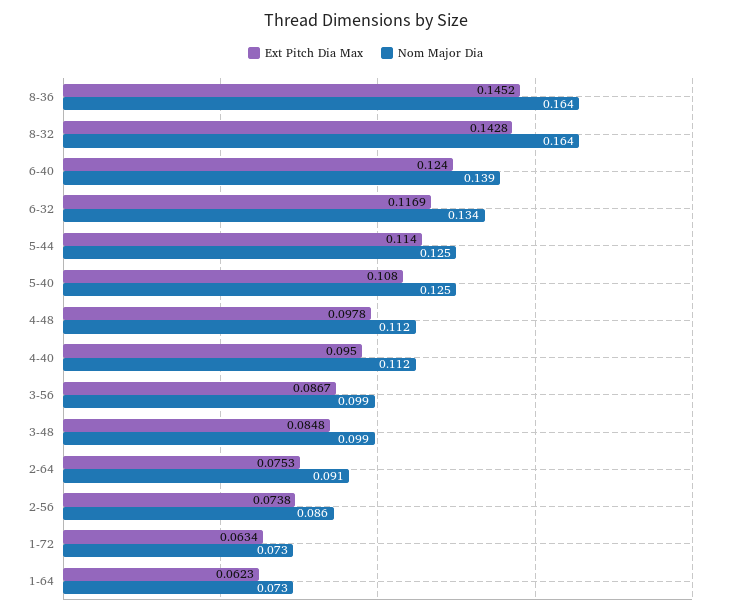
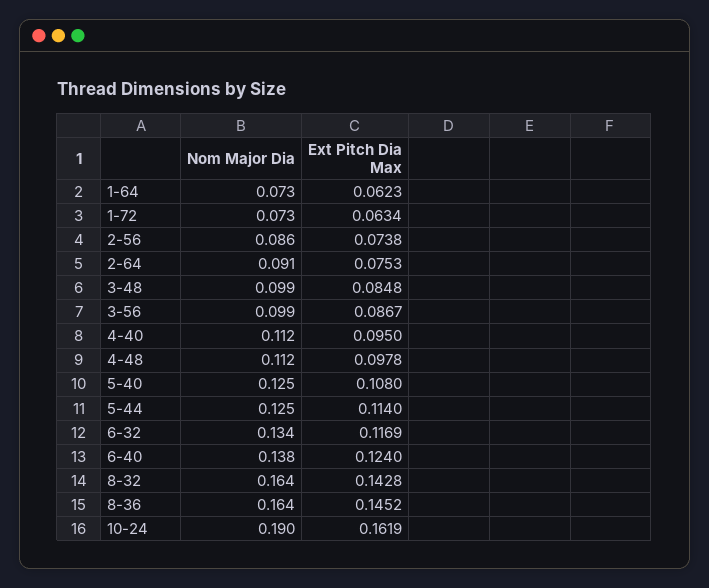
Nom Major Dia, 6-40: 0.139 -> 0.138
Nom Major Dia, 10-24: none -> 0.19
Ext Pitch Dia Max, 10-24: none -> 0.1619

